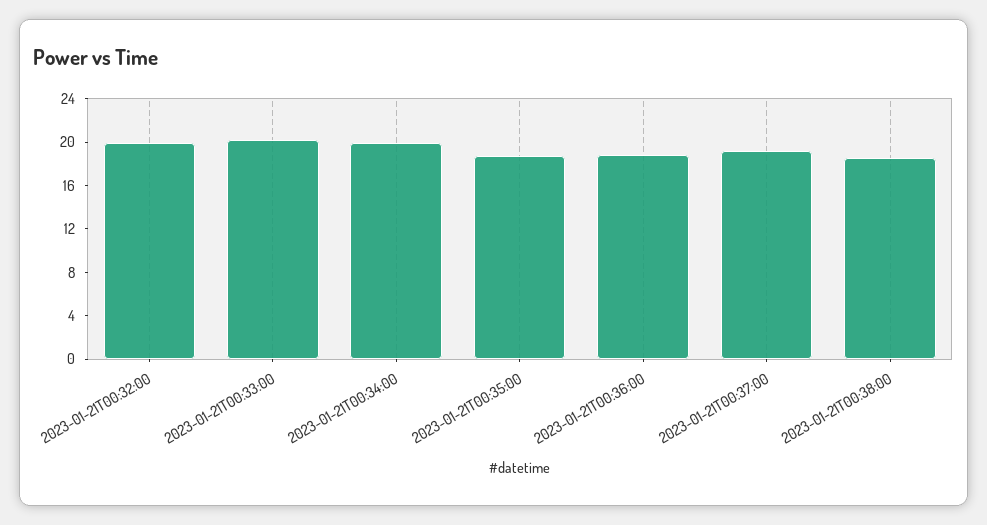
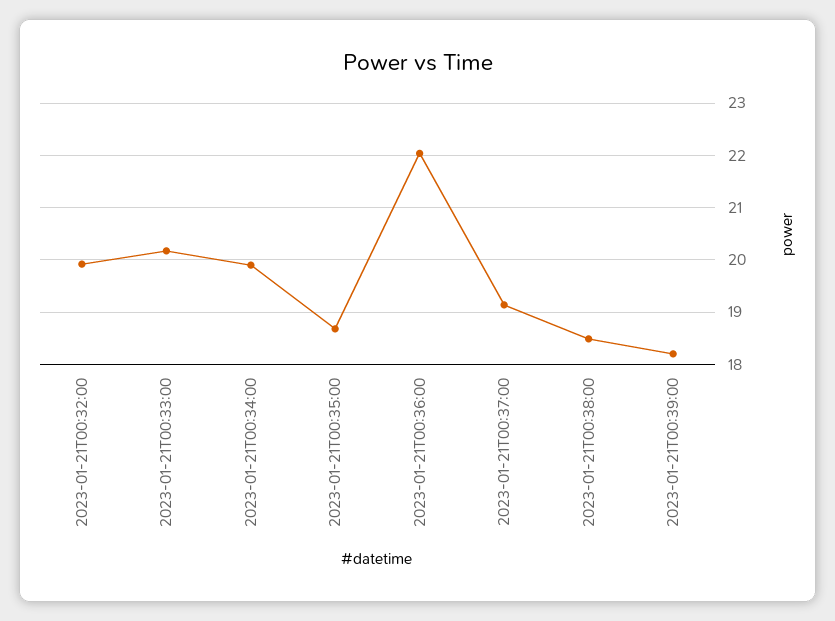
2023-01-21T00:36:00: 19 -> 22
2023-01-21T00:39:00: none -> 18.2

